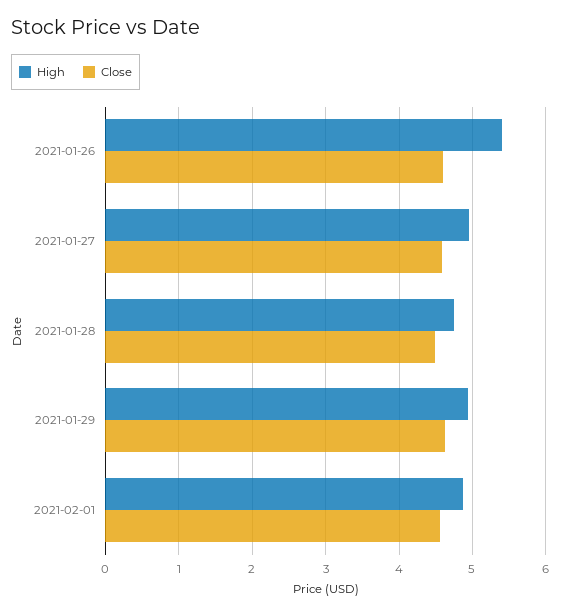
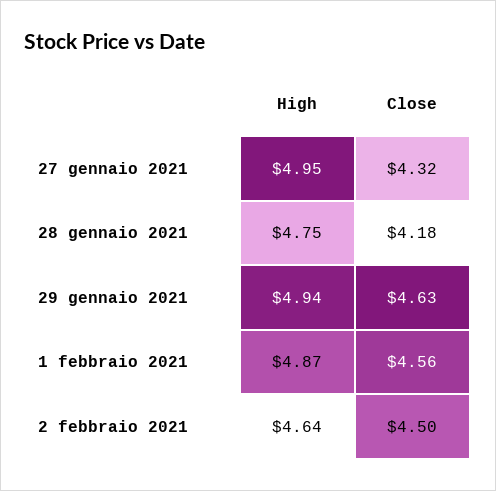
High, 2021-01-26: 5.4 -> none
Close, 2021-01-26: 4.6 -> none
Close, 2021-01-27: 4.6 -> 4.32
Close, 2021-01-28: 4.5 -> 4.18
High, 2 febbraio 2021: none -> 4.64
Close, 2 febbraio 2021: none -> 4.5

